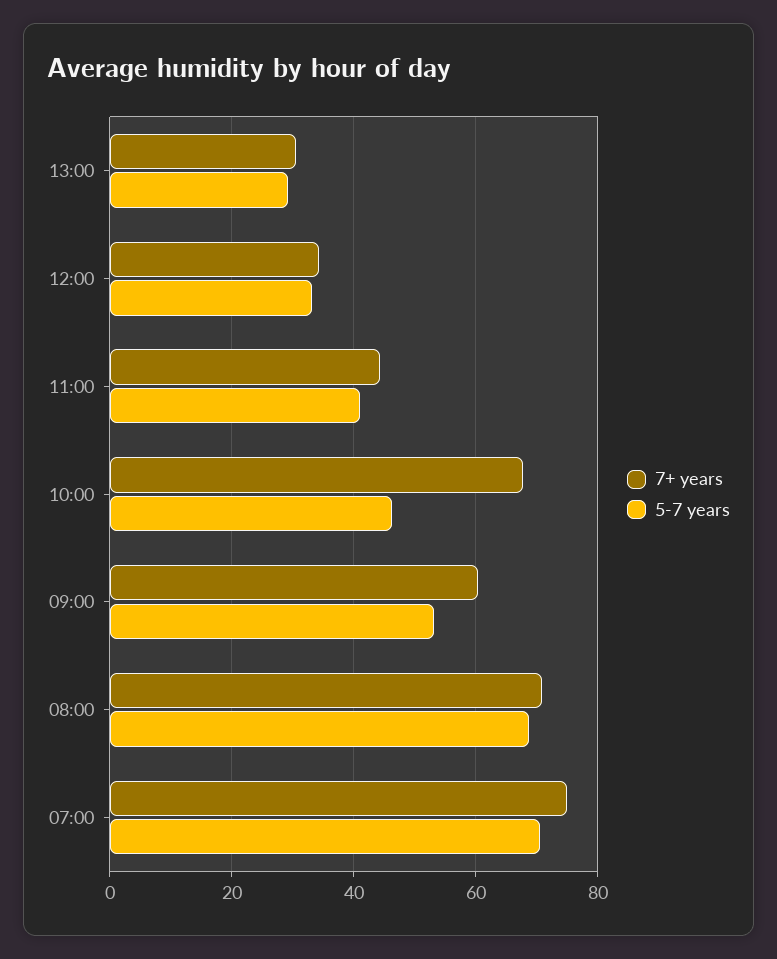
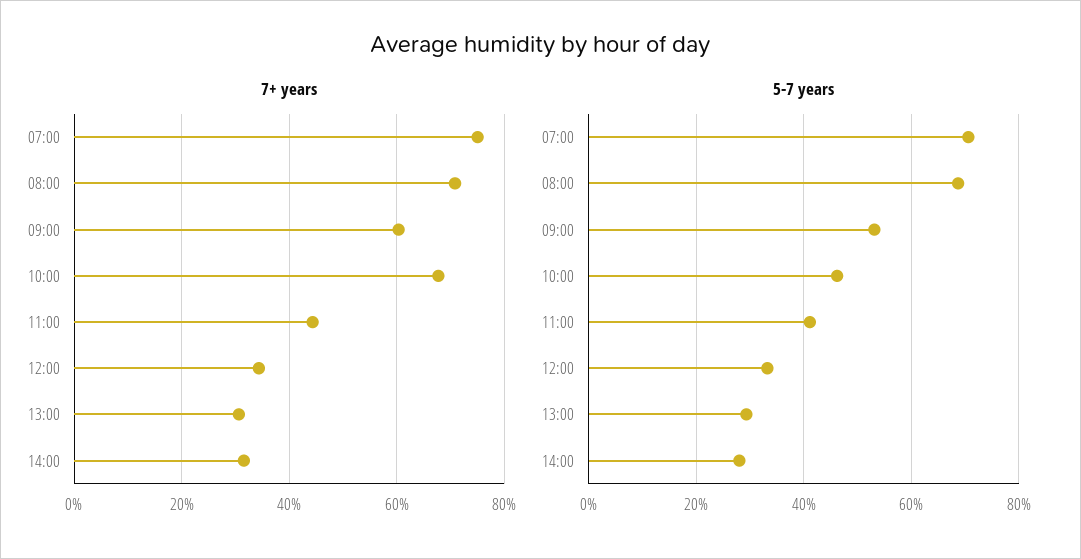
7+ years, 14:00: none -> 32
5-7 years, 14:00: none -> 28

